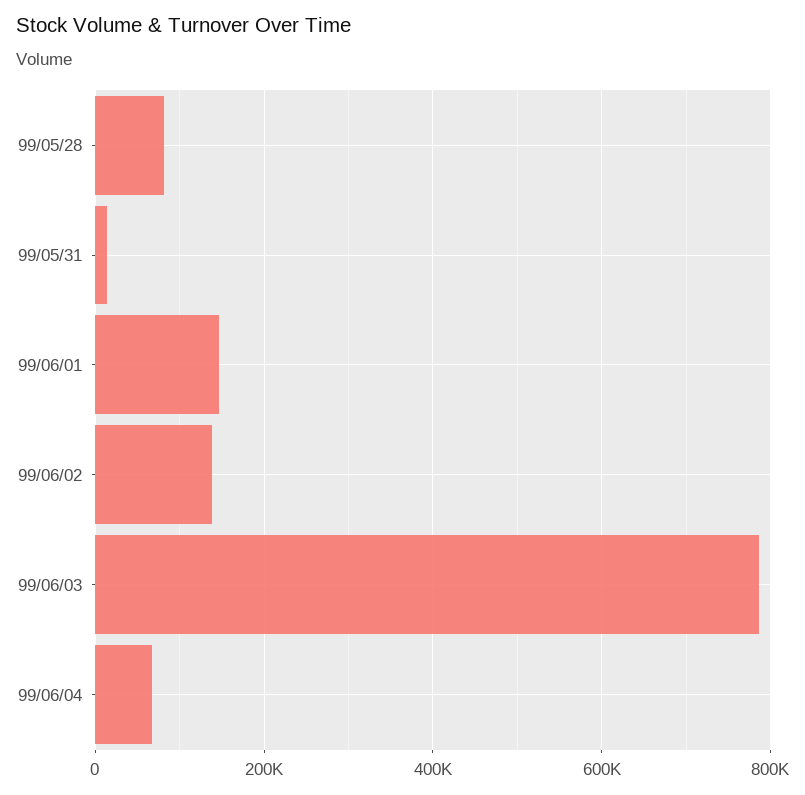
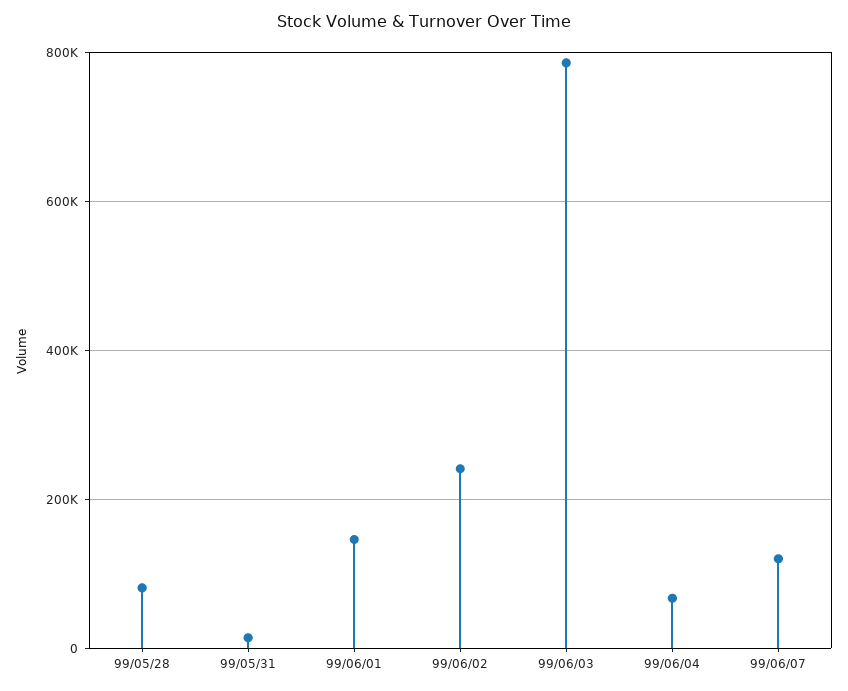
99/06/02: 140000 -> 240000
99/06/07: none -> 120000

